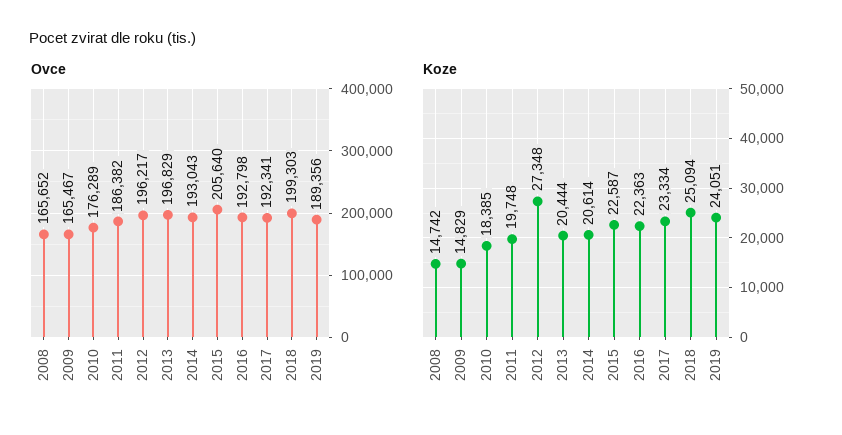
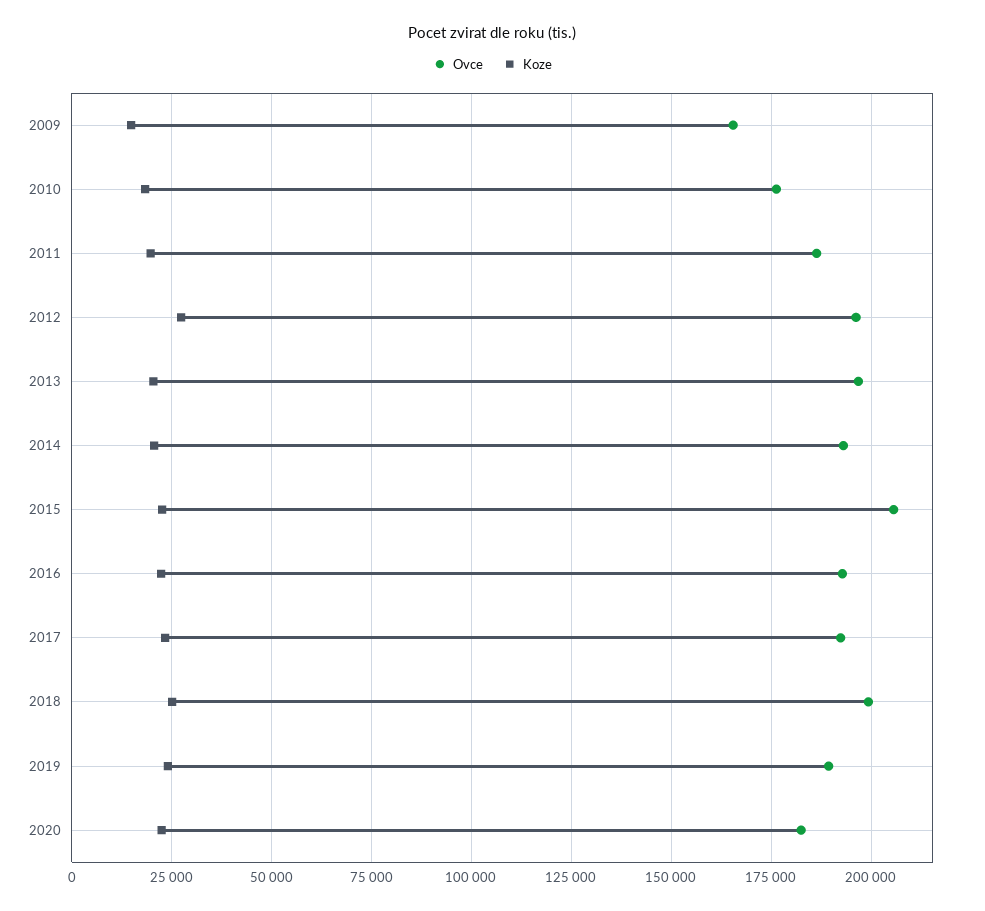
Ovce, 2008: 165652 -> none
Koze, 2008: 14742 -> none
Ovce, 2020: none -> 182500
Koze, 2020: none -> 22500

